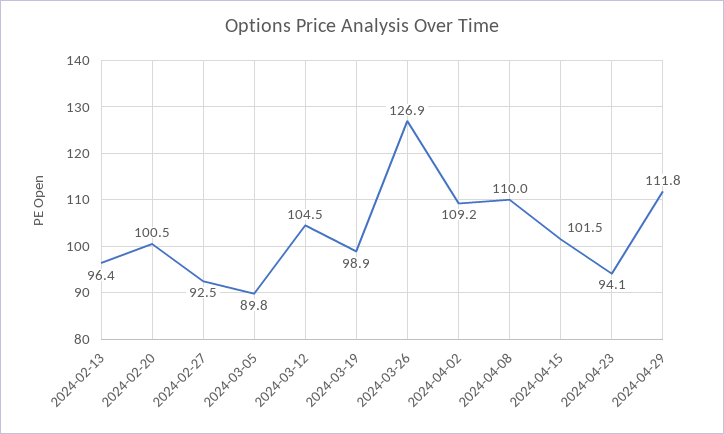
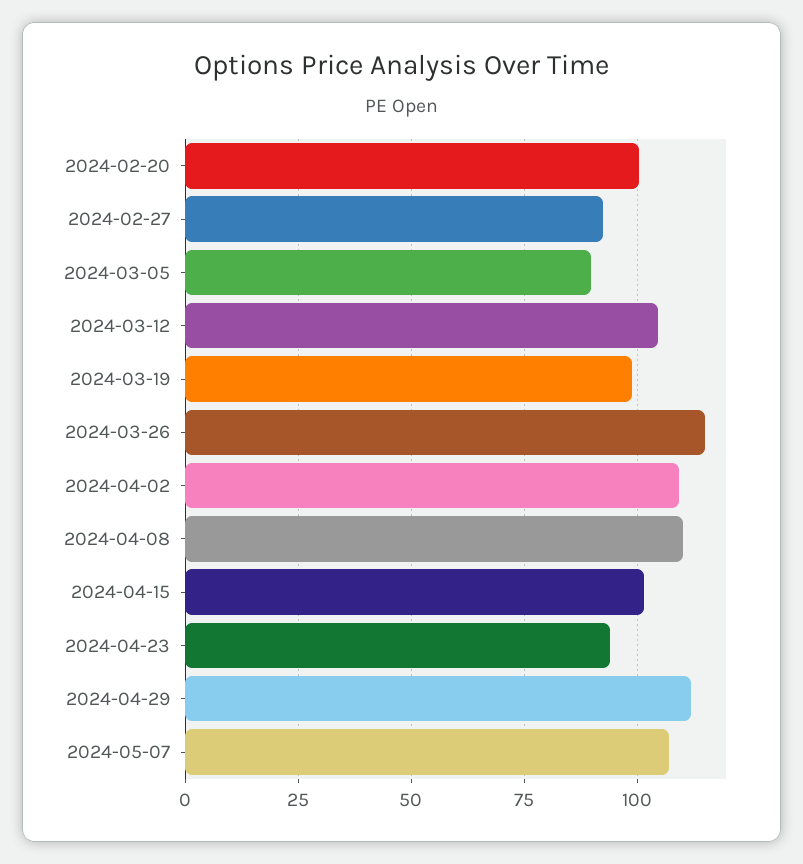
2024-02-13: 96.4 -> none
2024-03-26: 126.9 -> 115
2024-05-07: none -> 107.5

